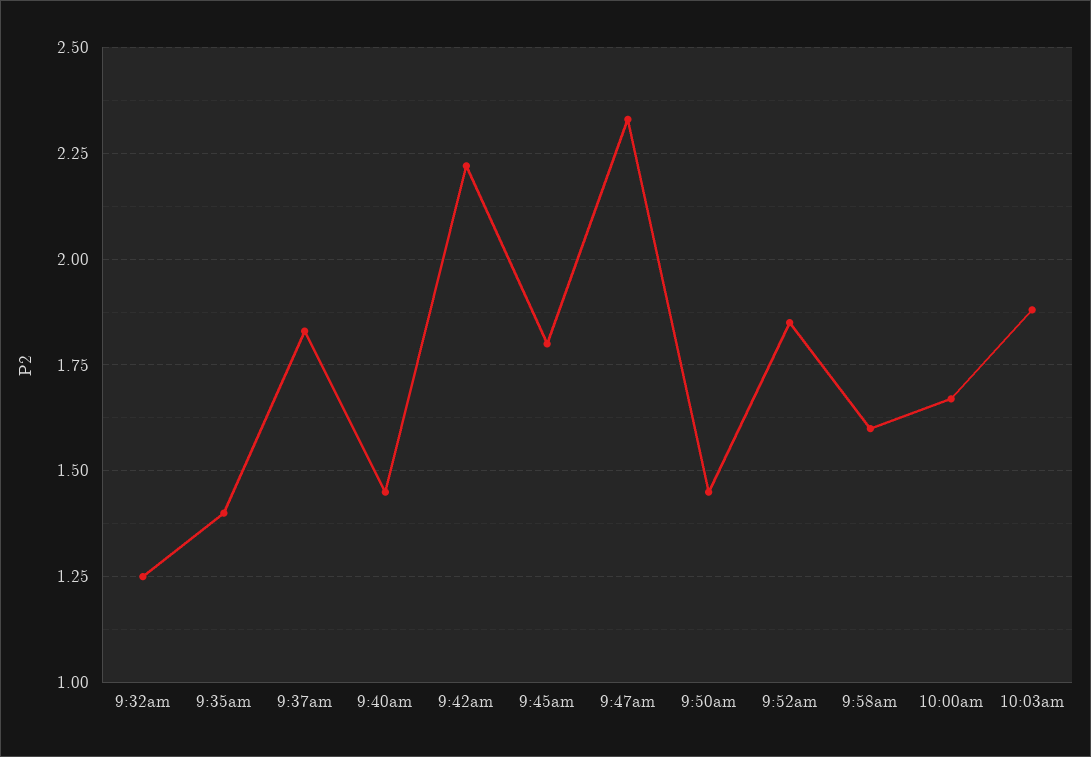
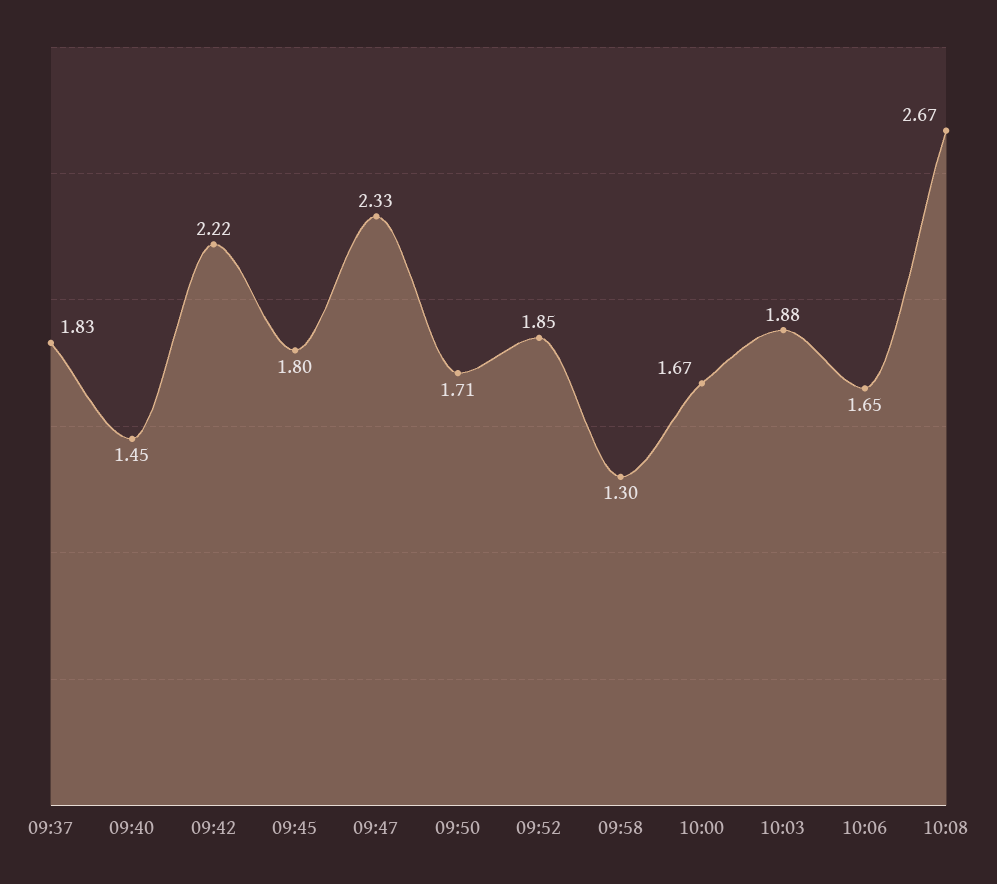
9:32am: 1.25 -> none
9:35am: 1.4 -> none
9:50am: 1.45 -> 1.71
9:58am: 1.6 -> 1.3
10:06: none -> 1.65
10:08: none -> 2.67

